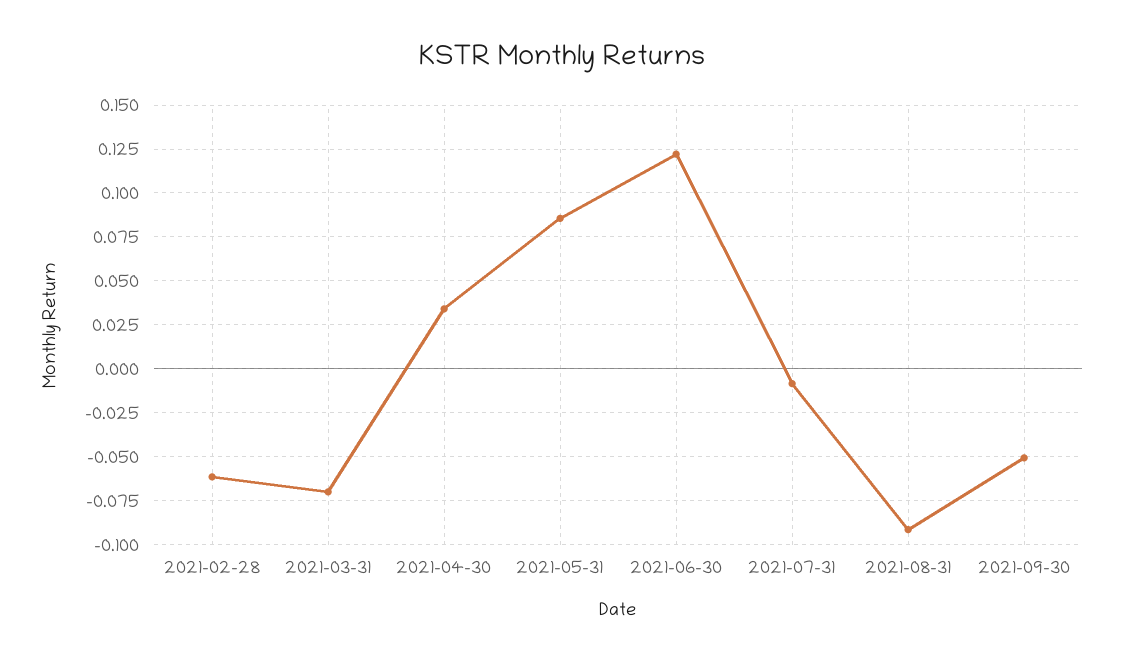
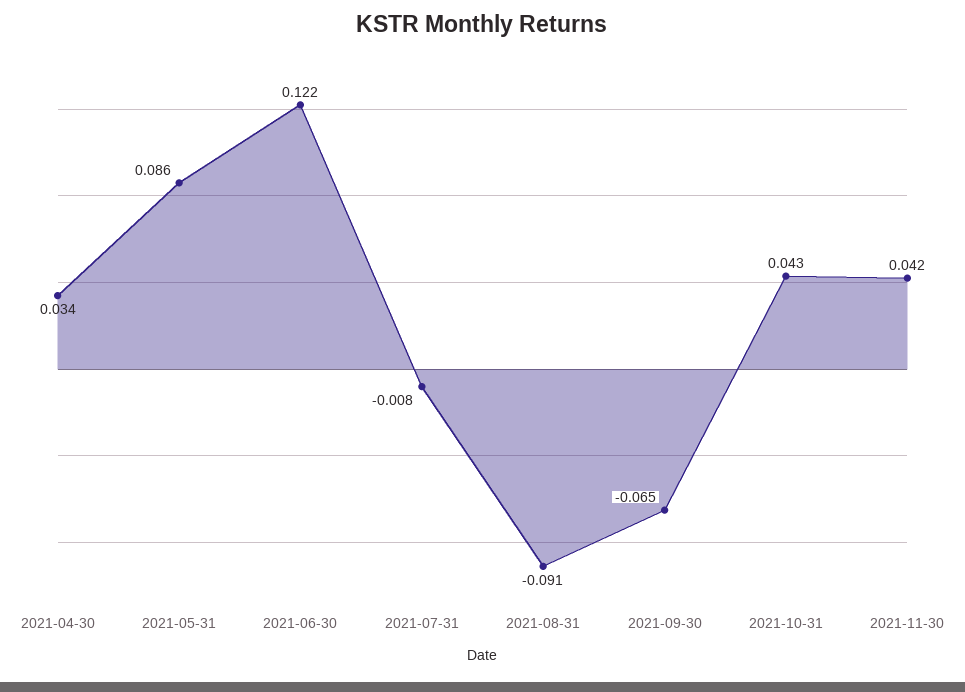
2021-02-28: -0.06 -> none
2021-03-31: -0.07 -> none
2021-09-30: -0.05 -> -0.065
2021-10-31: none -> 0.043
2021-11-30: none -> 0.042

